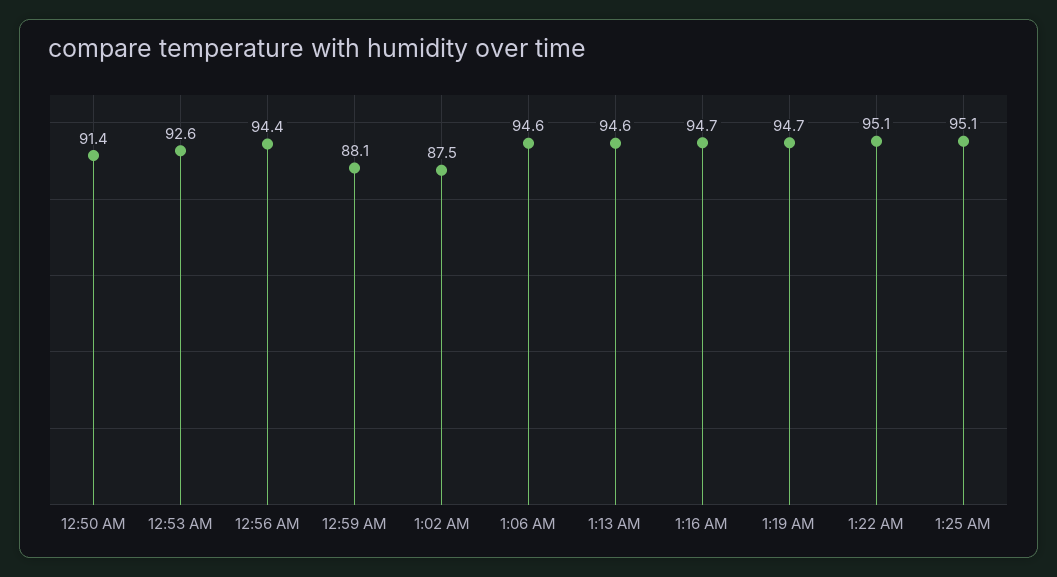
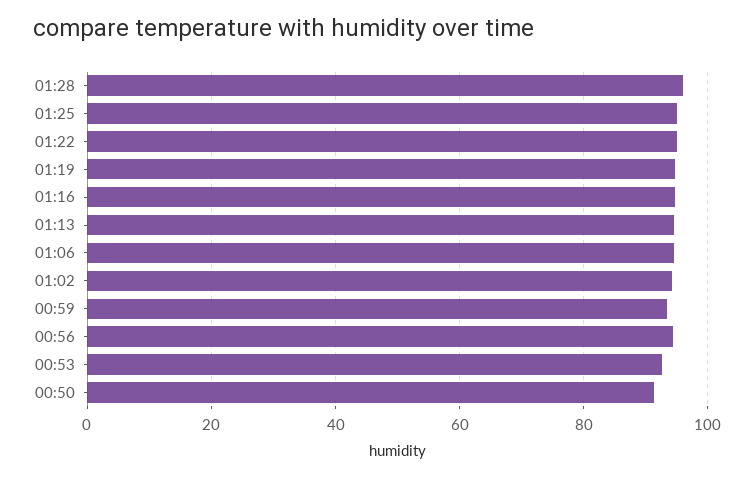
12:59 AM: 88.1 -> 94
1:02 AM: 87.5 -> 94
01:28: none -> 96

